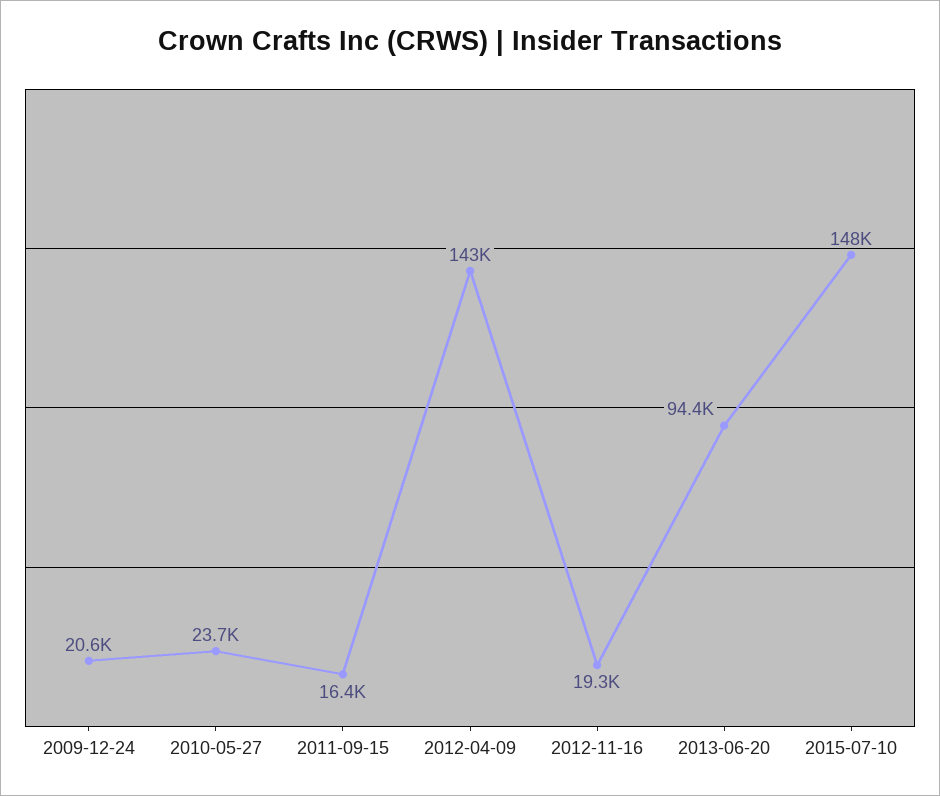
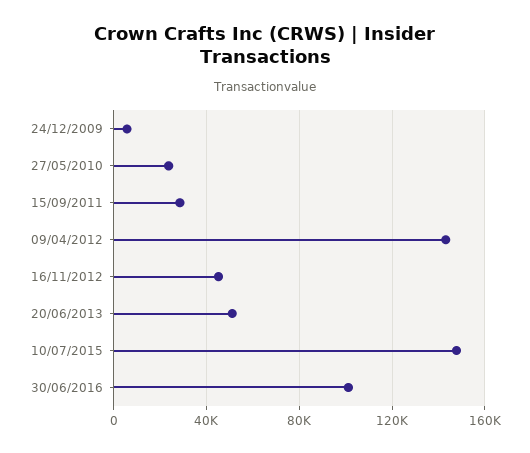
2009-12-24: 20600 -> 5000
2011-09-15: 16400 -> 30000
2012-11-16: 19300 -> 45000
2013-06-20: 94400 -> 50000
30/06/2016: none -> 100000

